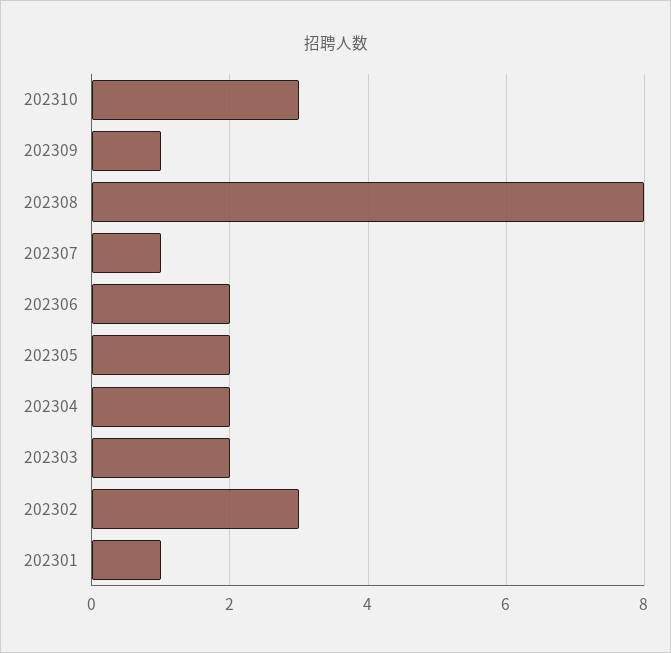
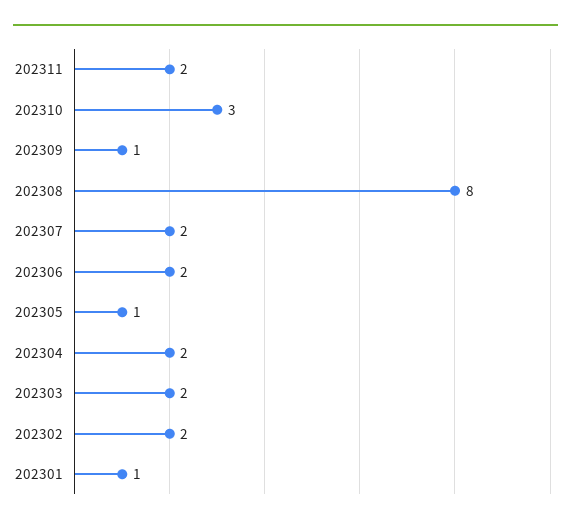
202307: 1 -> 2
202305: 2 -> 1
202302: 3 -> 2
202311: none -> 2

